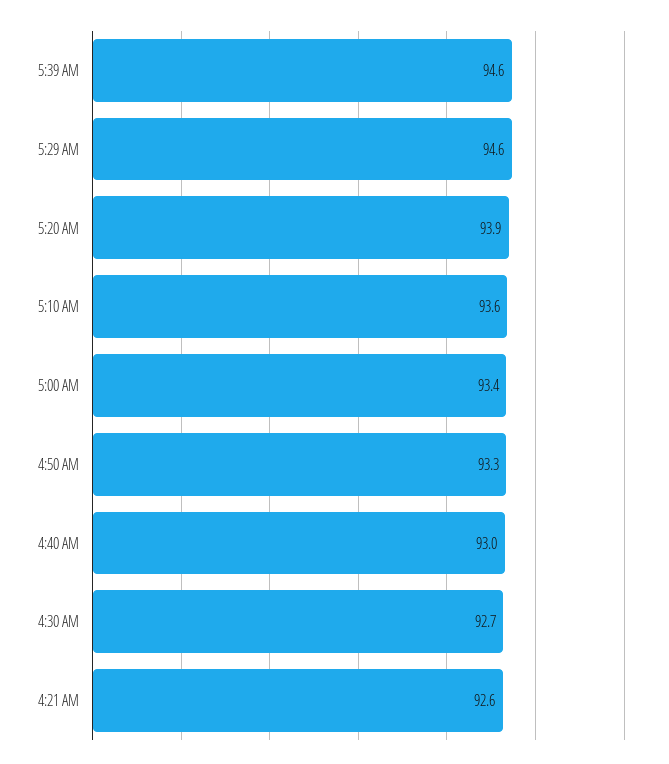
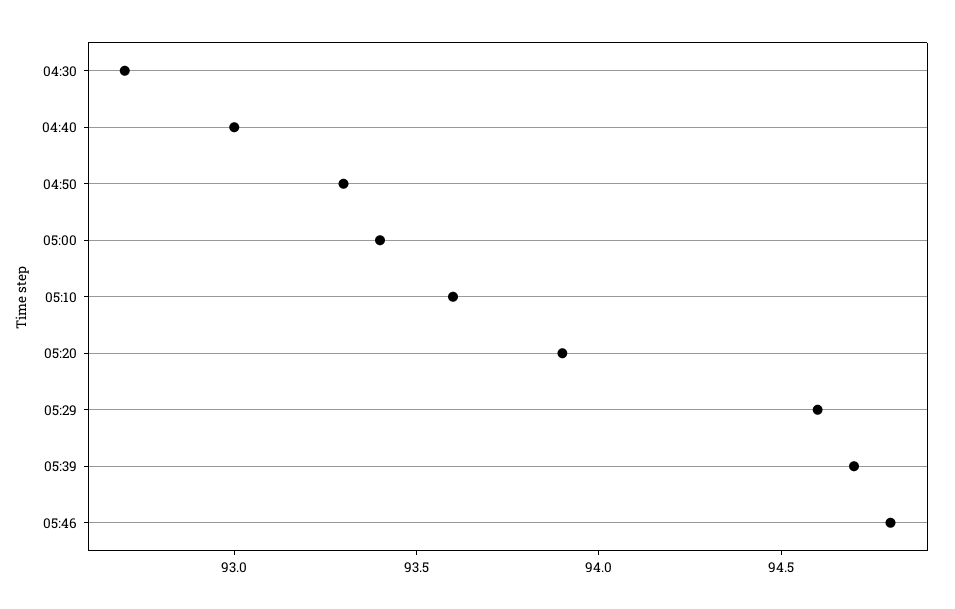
5:39 AM: 94.6 -> 94.7
4:21 AM: 92.6 -> none
05:46: none -> 94.8

